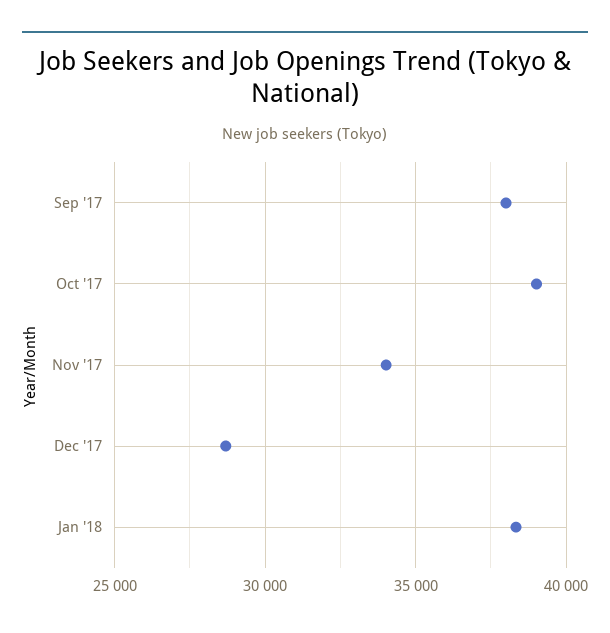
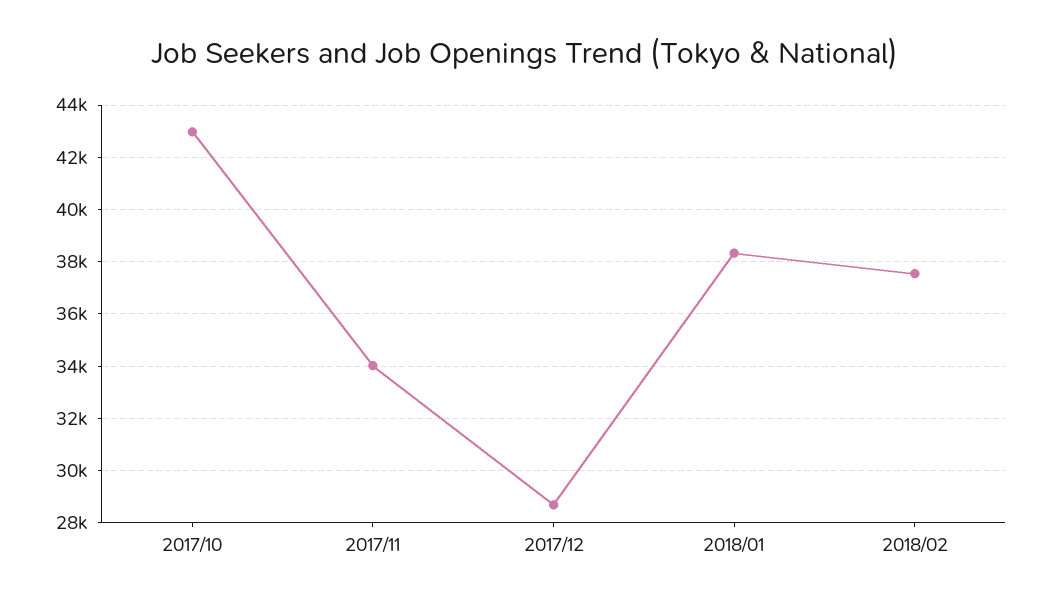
Sep '17: 38000 -> none
Oct '17: 39000 -> 43000
2018/02: none -> 37500

